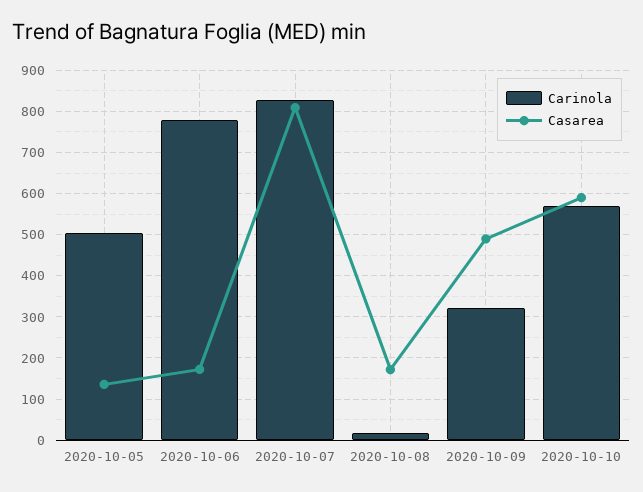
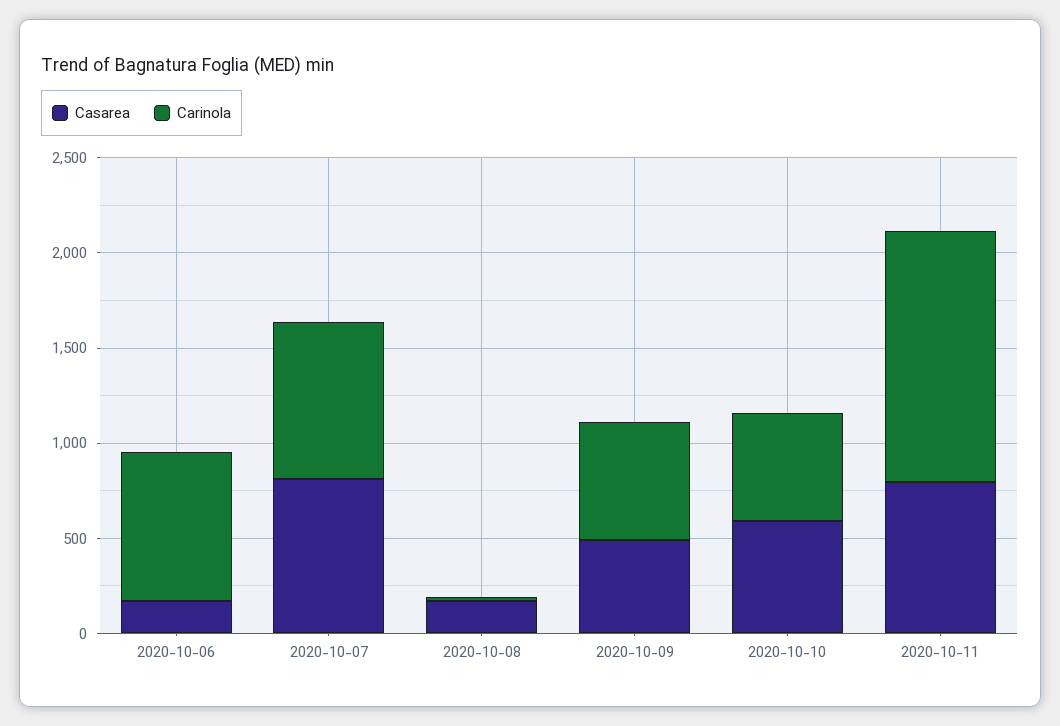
Carinola, 2020-10-05: 500 -> none
Casarea, 2020-10-05: 140 -> none
Carinola, 2020-10-09: 320 -> 600
Casarea, 2020-10-11: none -> 800
Carinola, 2020-10-11: none -> 1300

